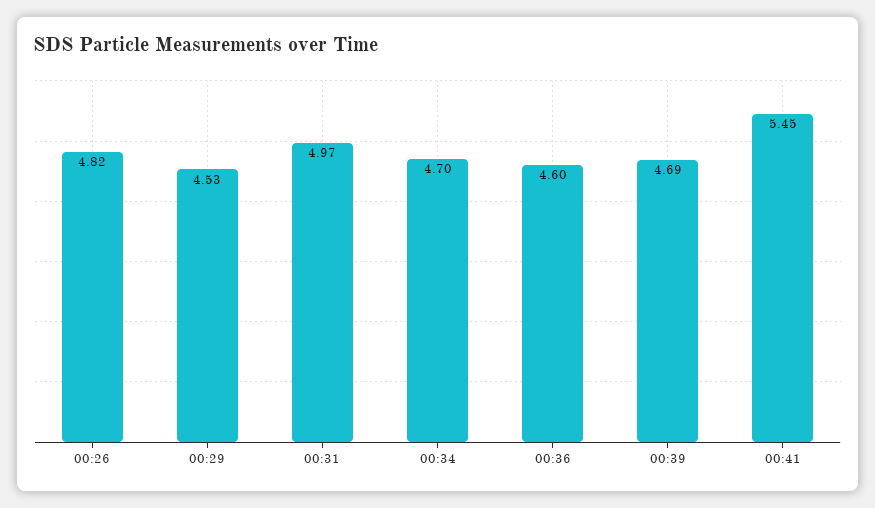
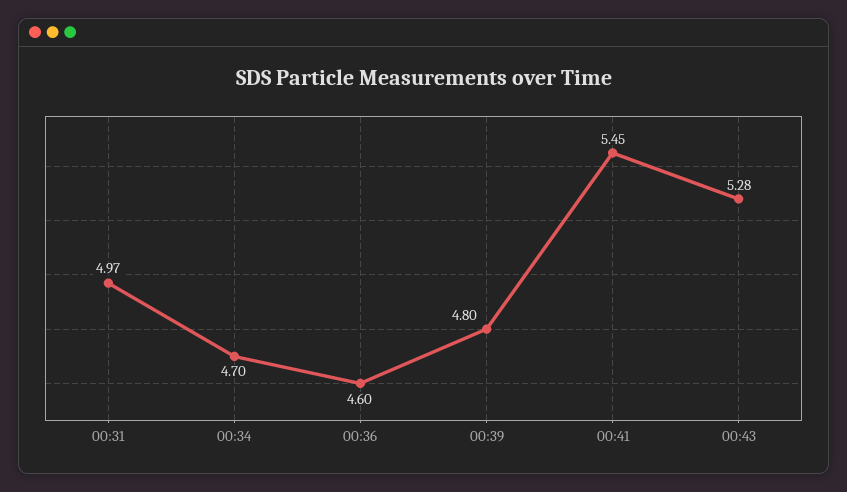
00:26: 4.82 -> none
00:29: 4.53 -> none
00:39: 4.69 -> 4.8
00:43: none -> 5.28

